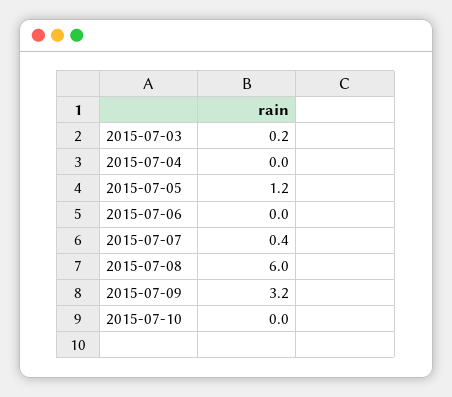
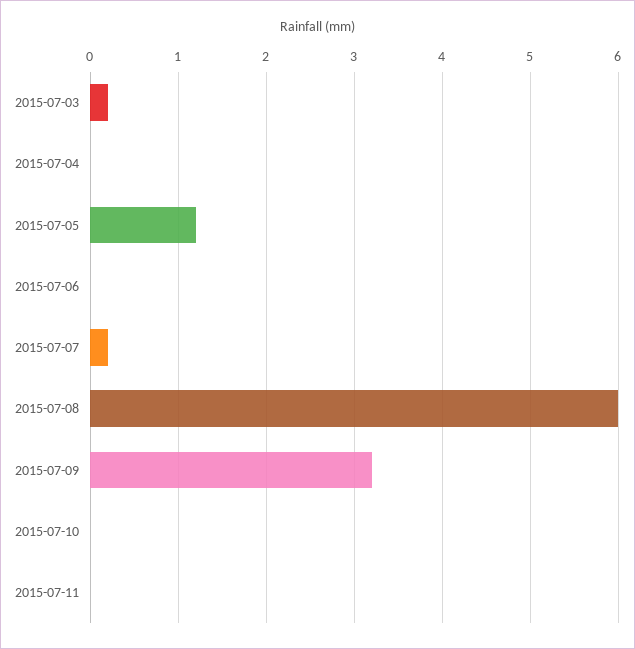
2015-07-07: 0.4 -> 0.2
2015-07-11: none -> 0

